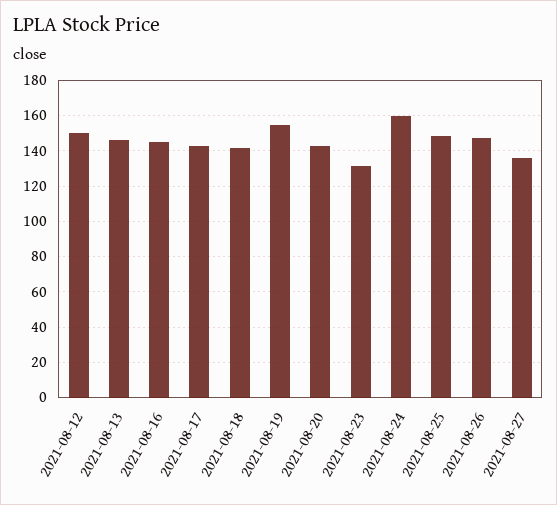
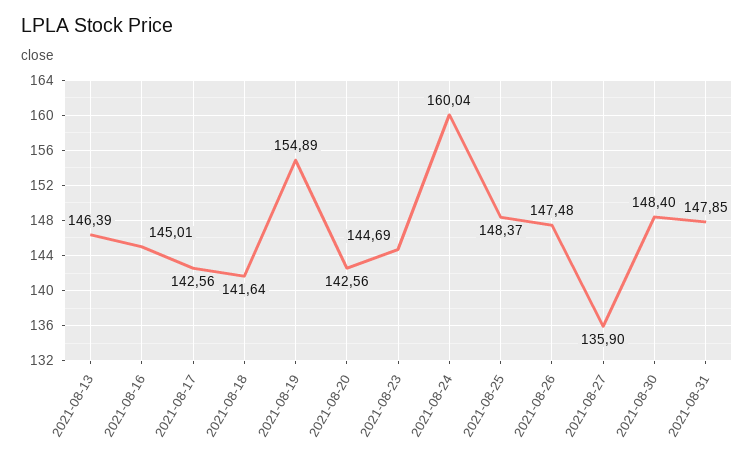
2021-08-12: 150 -> none
2021-08-23: 130 -> 144.69
2021-08-30: none -> 148.4
2021-08-31: none -> 147.85

